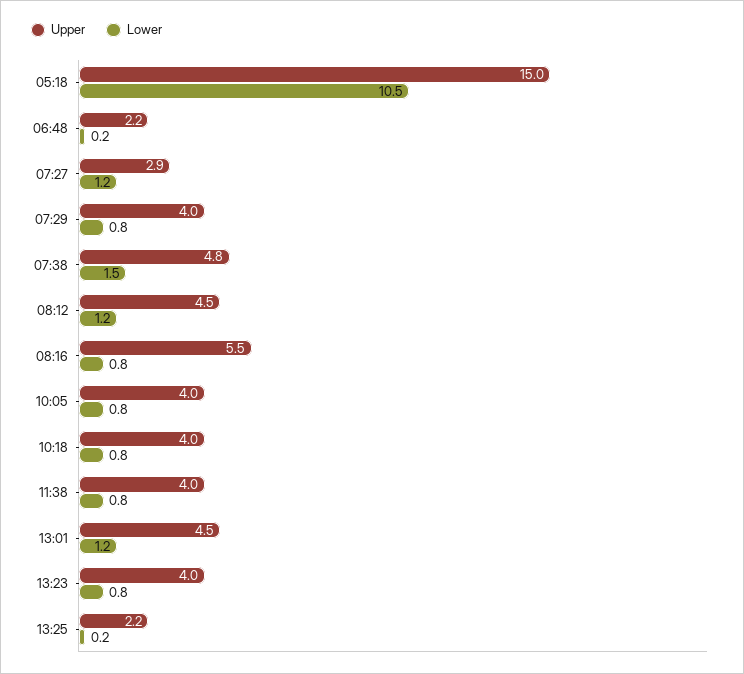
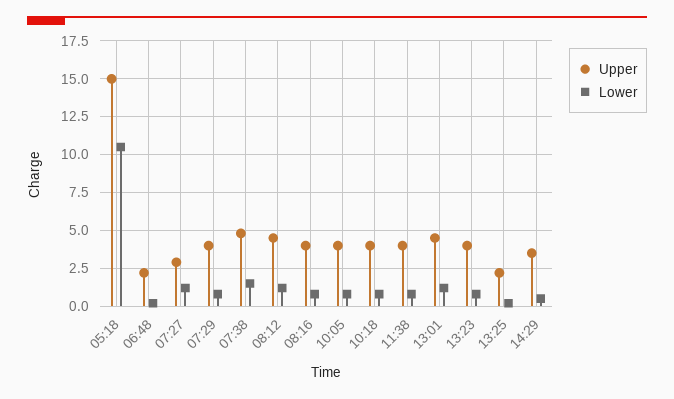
Upper, 08:16: 5.5 -> 4
Upper, 14:29: none -> 3.5
Lower, 14:29: none -> 0.5

